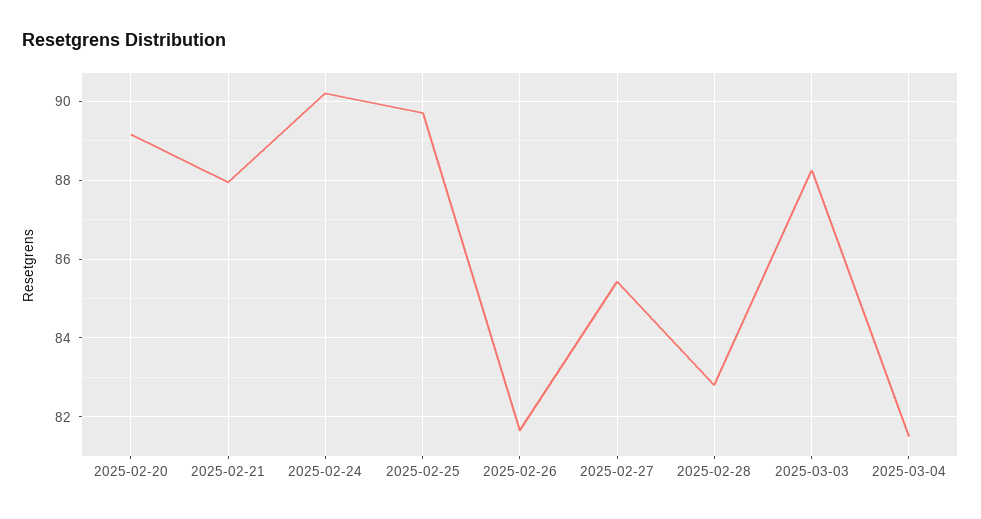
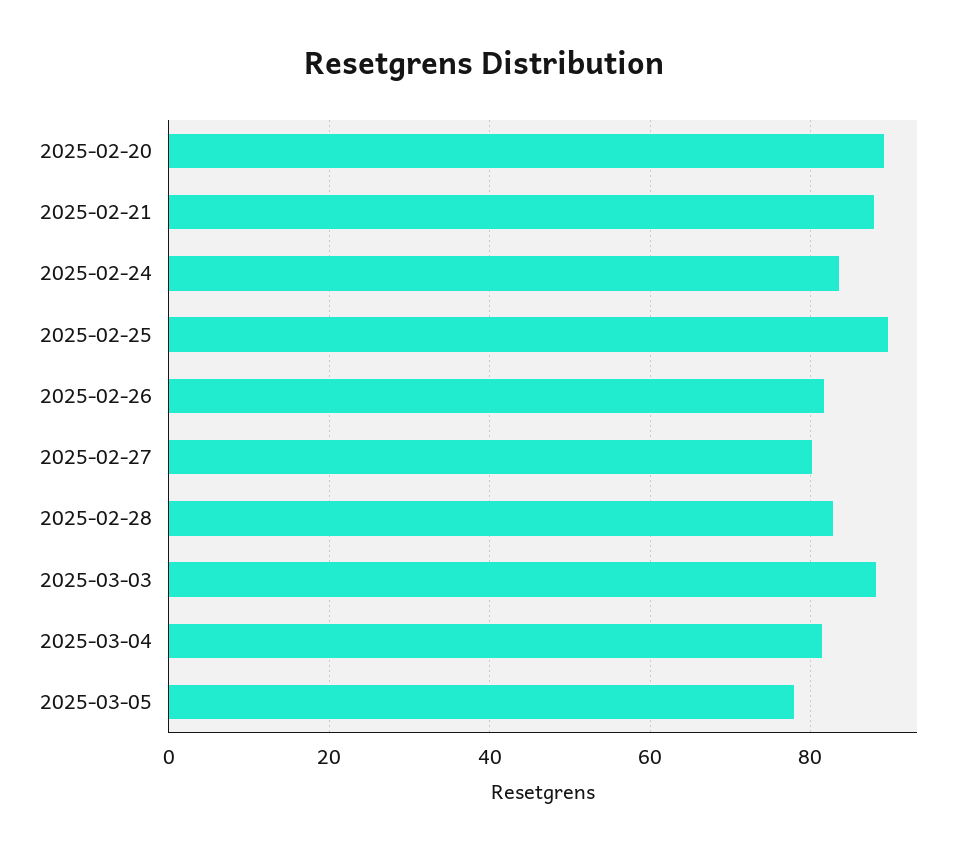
2025-02-24: 90.2 -> 84
2025-02-27: 85.4 -> 80
2025-03-05: none -> 78

